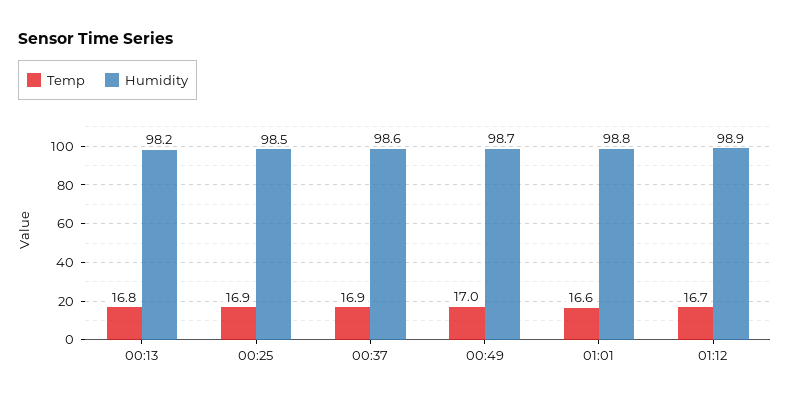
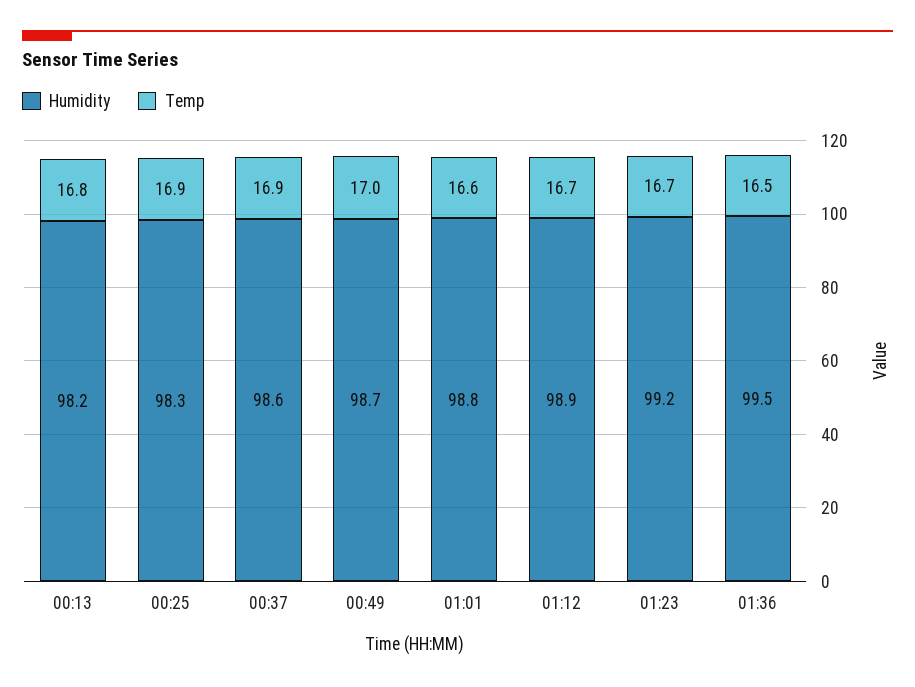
Humidity, 00:25: 98.5 -> 98.3
Humidity, 01:23: none -> 99.2
Temp, 01:23: none -> 16.7
Humidity, 01:36: none -> 99.5
Temp, 01:36: none -> 16.5

